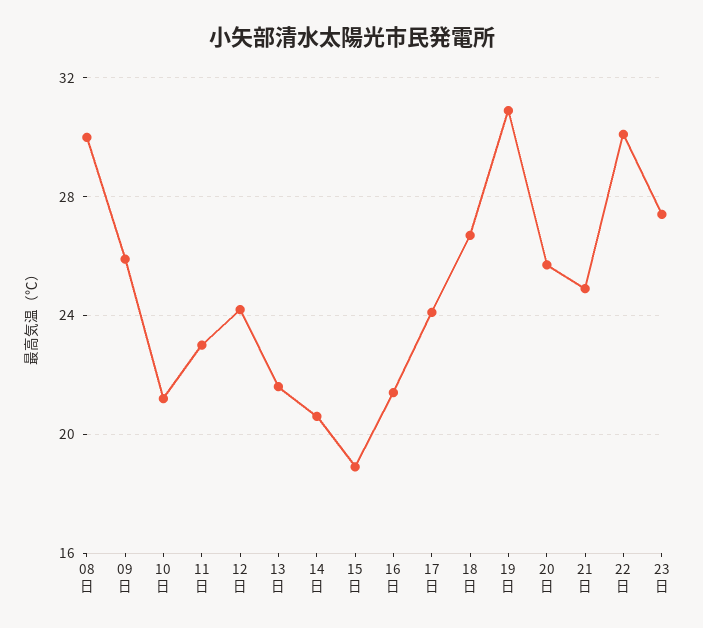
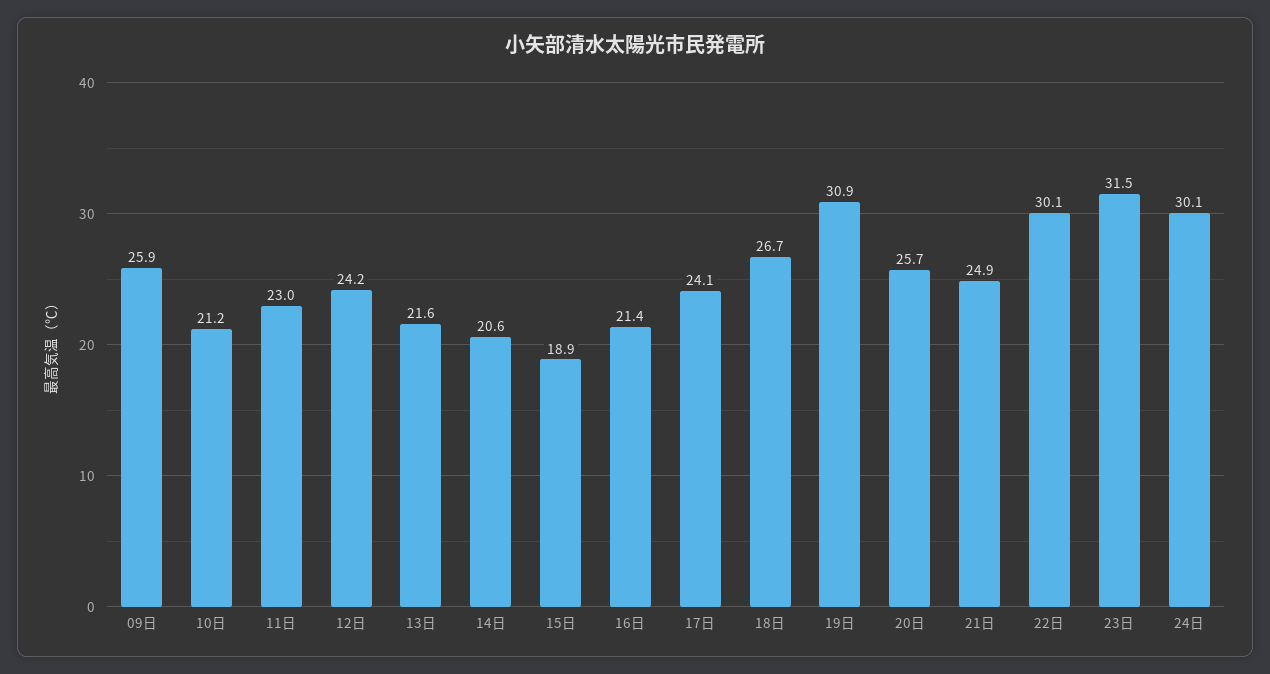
08日: 30 -> none
23日: 27.5 -> 31.5
24日: none -> 30.1

